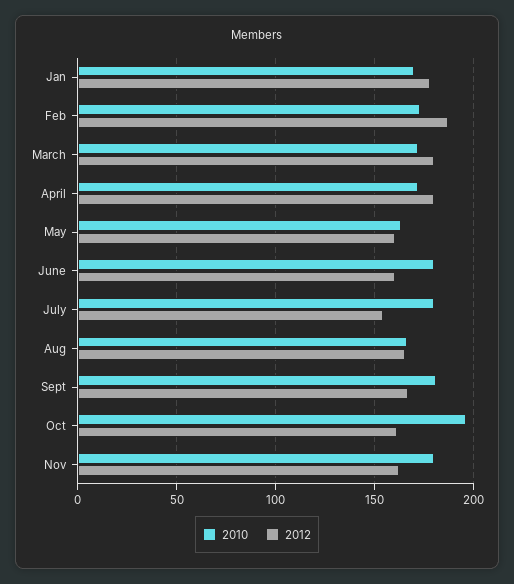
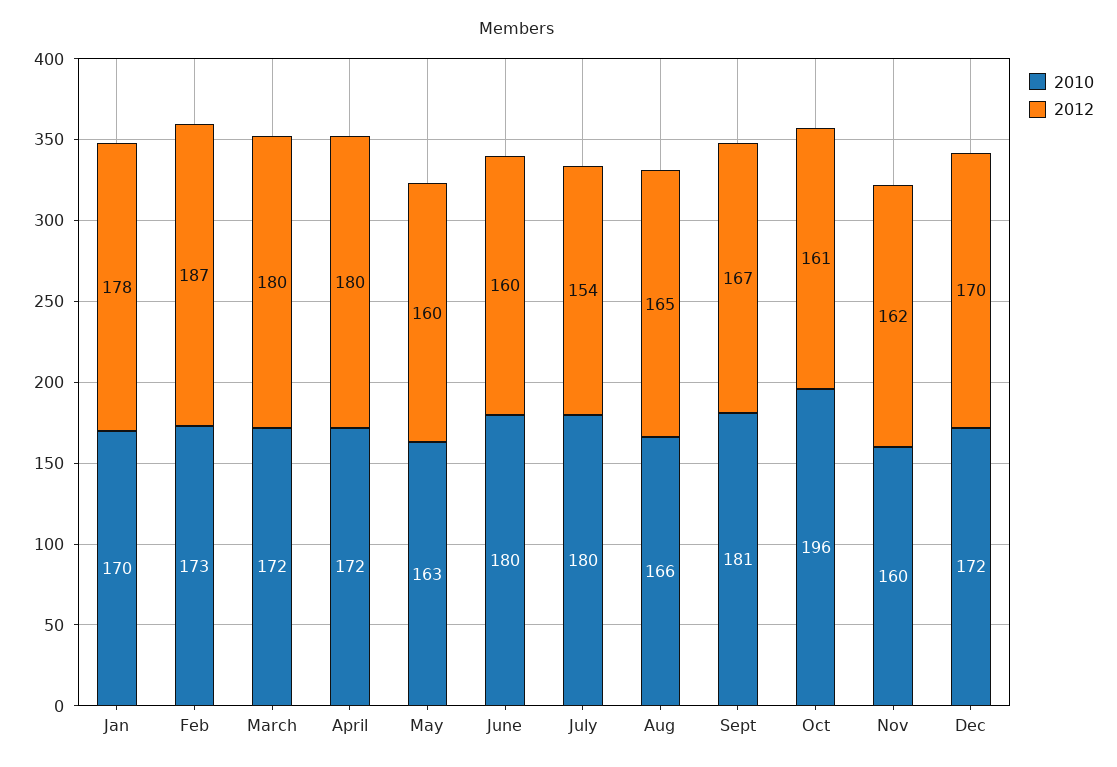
2010, Nov: 180 -> 160
2010, Dec: none -> 172
2012, Dec: none -> 170

